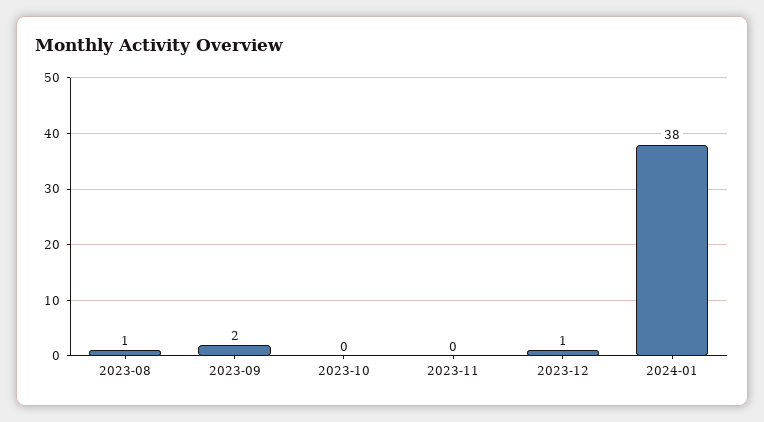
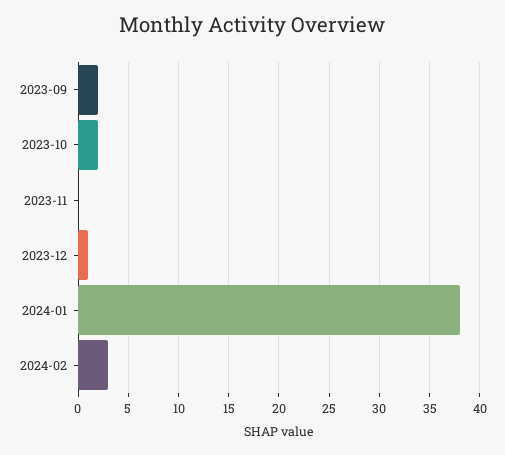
2023-08: 1 -> none
2023-10: 0 -> 2
2024-02: none -> 3

